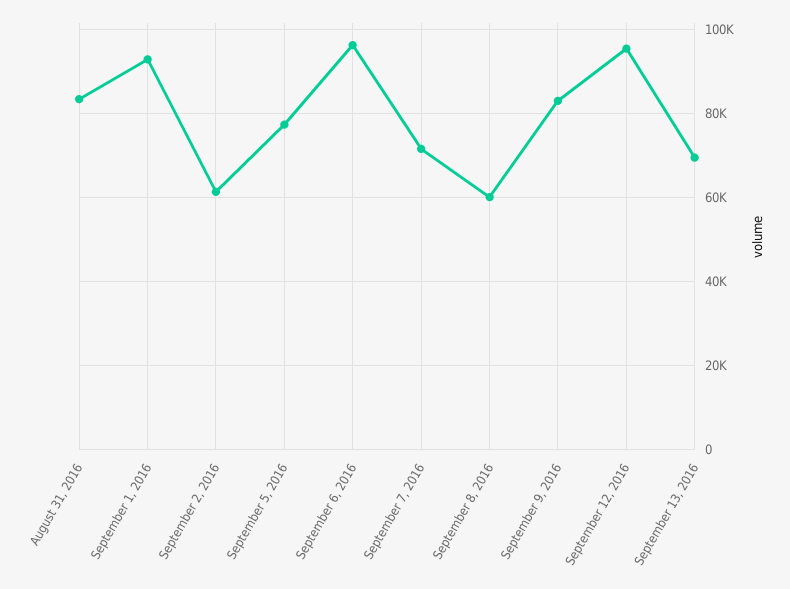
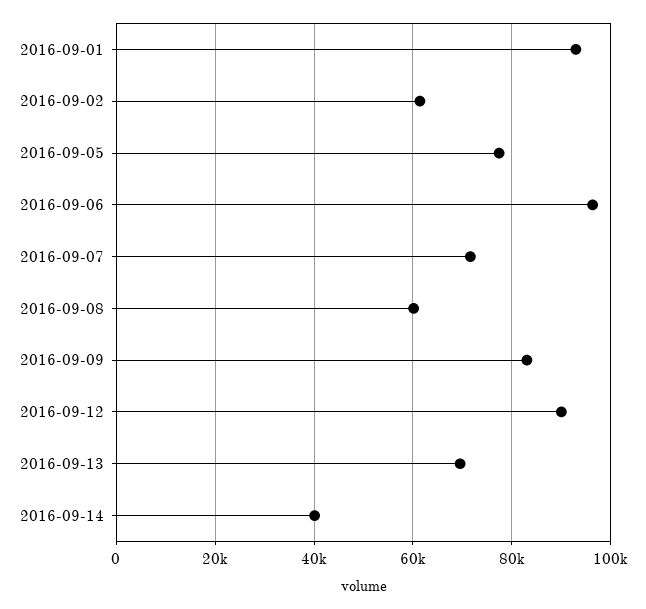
August 31, 2016: 84000 -> none
September 12, 2016: 96000 -> 90000
2016-09-14: none -> 40000

